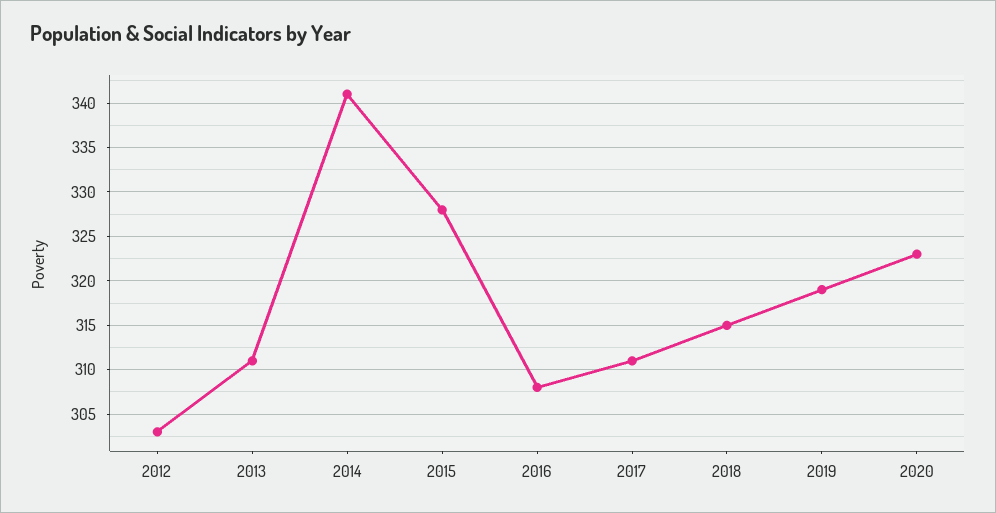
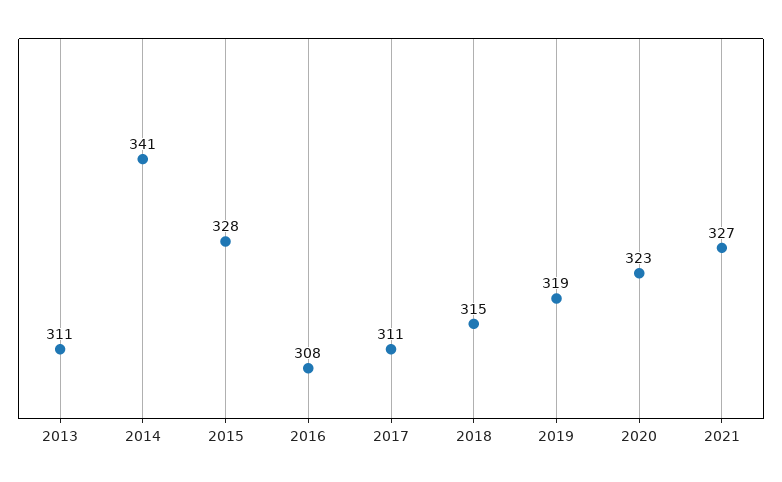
2012: 303 -> none
2021: none -> 327

